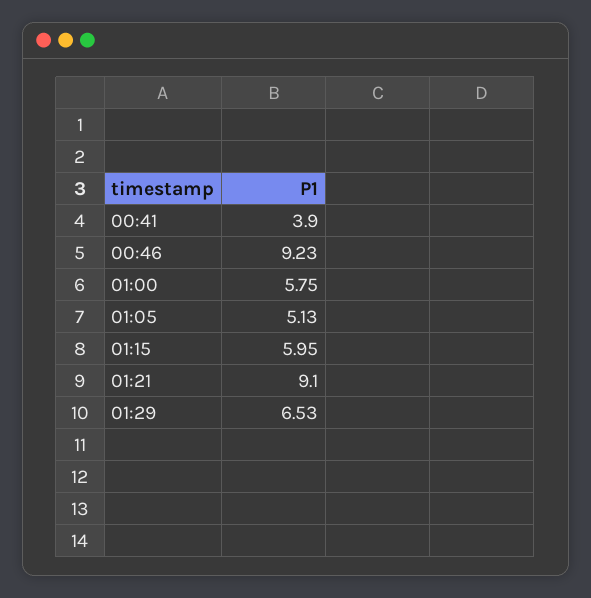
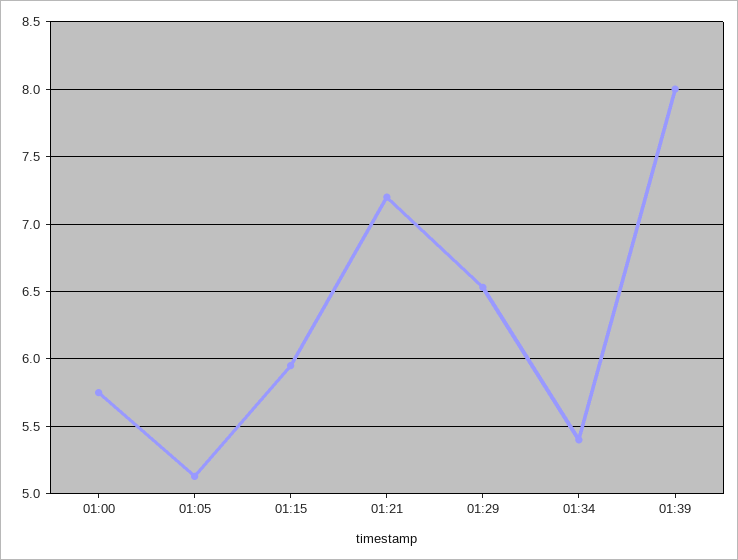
00:41: 3.9 -> none
00:46: 9.23 -> none
01:21: 9.1 -> 7.2
01:34: none -> 5.4
01:39: none -> 8

